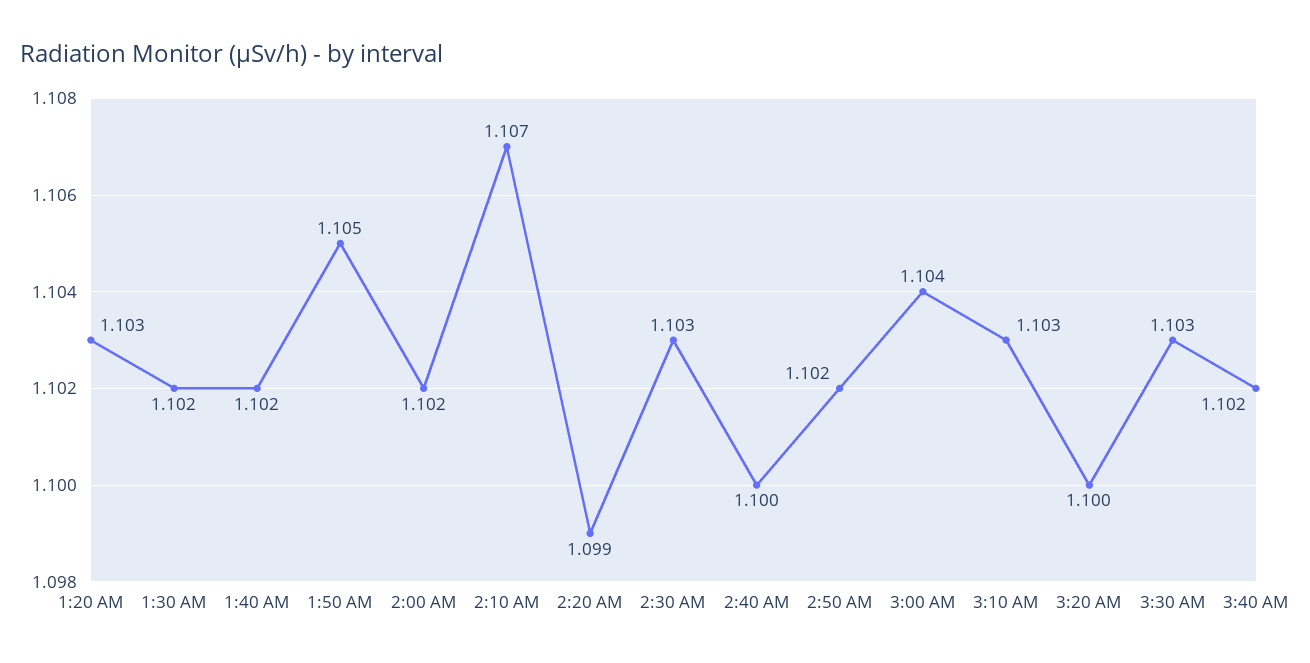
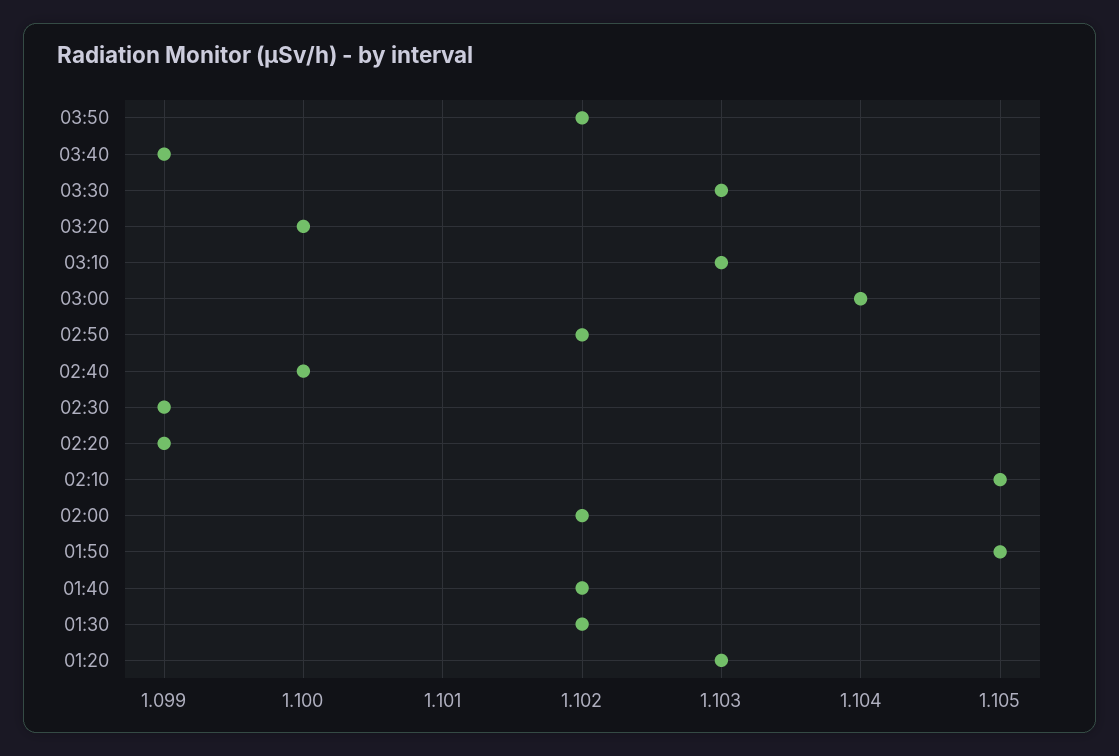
2:10 AM: 1.107 -> 1.105
2:30 AM: 1.103 -> 1.099
3:40 AM: 1.102 -> 1.099
03:50: none -> 1.102

